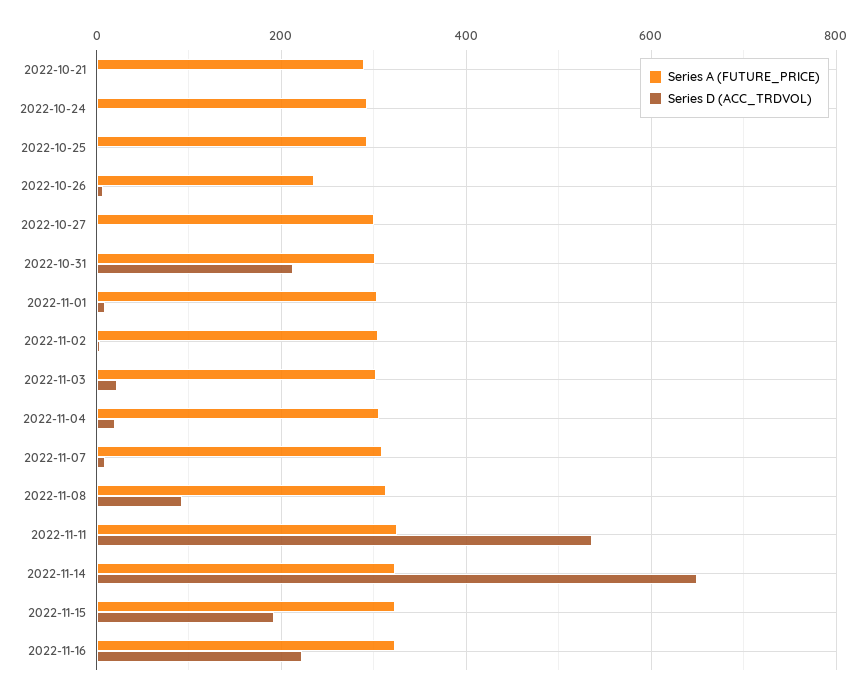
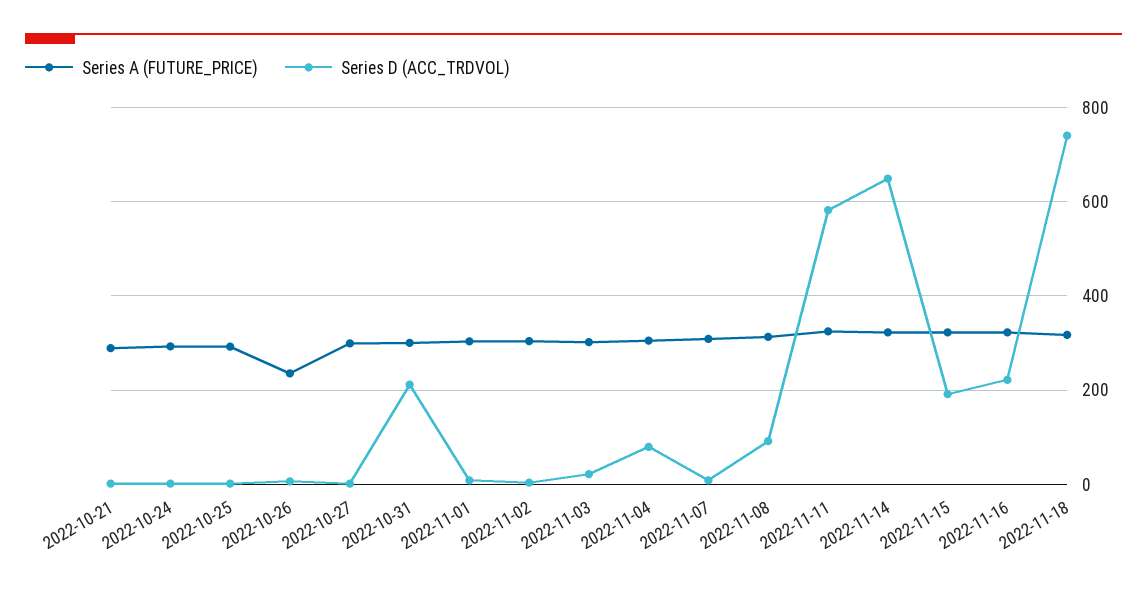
Series D (ACC_TRDVOL), 2022-11-04: 20 -> 80
Series D (ACC_TRDVOL), 2022-11-11: 540 -> 580
Series A (FUTURE_PRICE), 2022-11-18: none -> 320
Series D (ACC_TRDVOL), 2022-11-18: none -> 740

